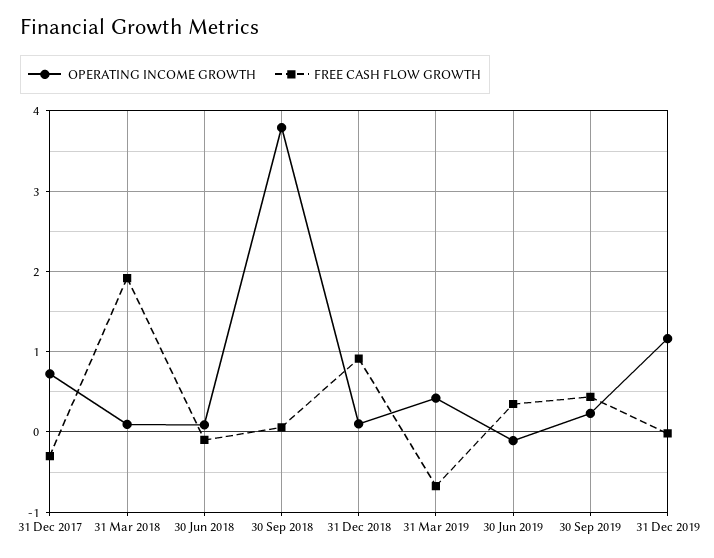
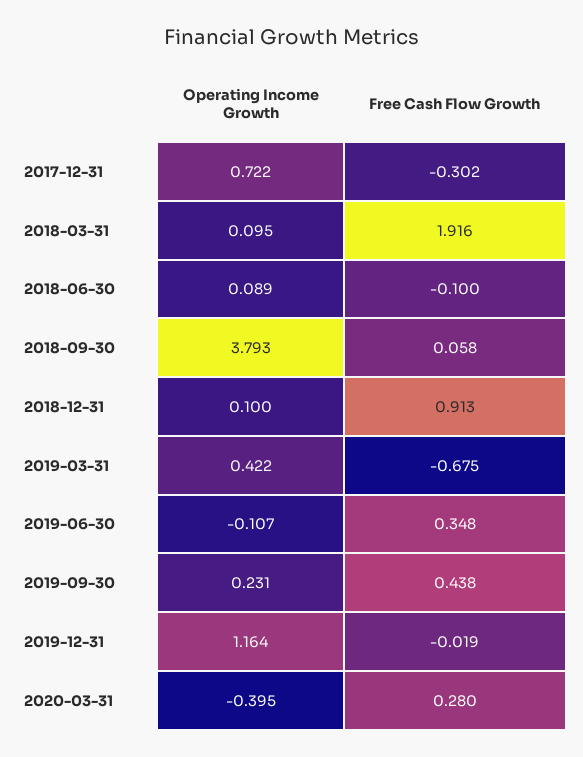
OPERATING INCOME GROWTH, 2020-03-31: none -> -0.395
FREE CASH FLOW GROWTH, 2020-03-31: none -> 0.28

